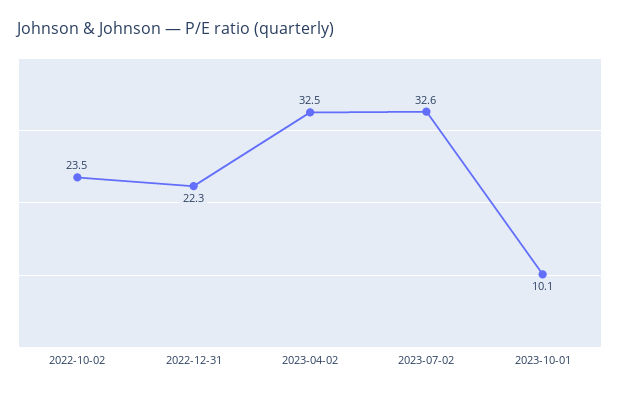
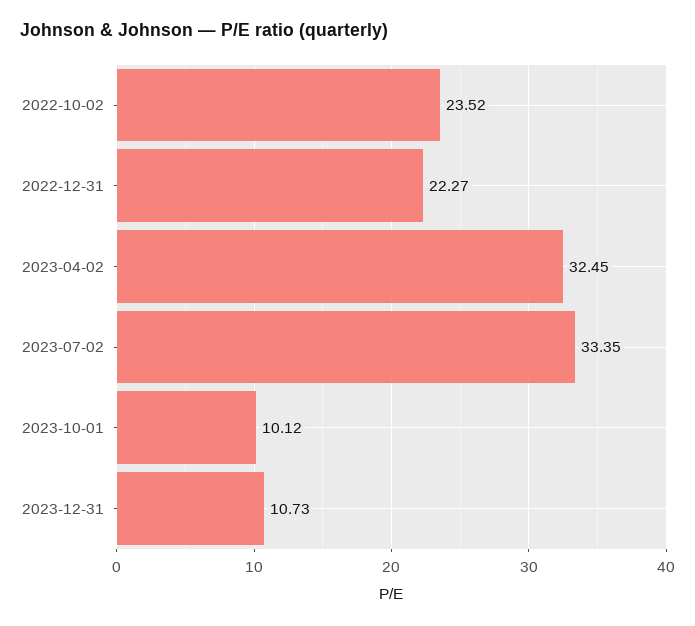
2023-07-02: 32.6 -> 33.35
2023-12-31: none -> 10.73

